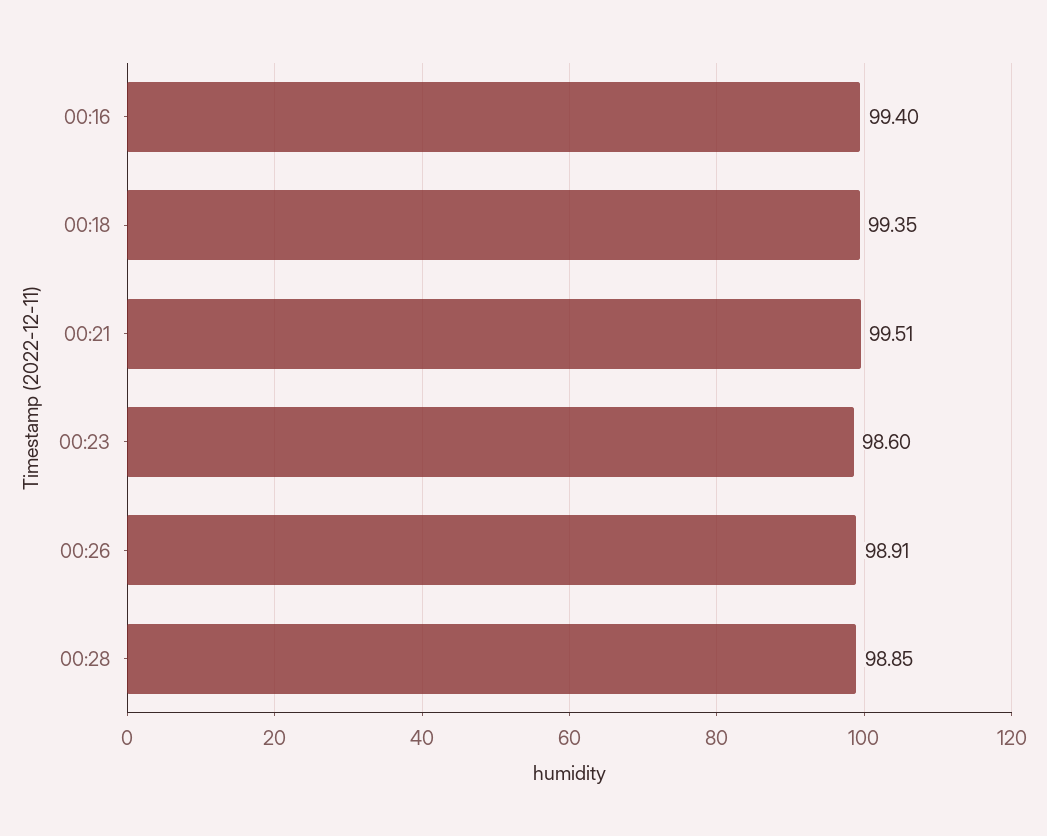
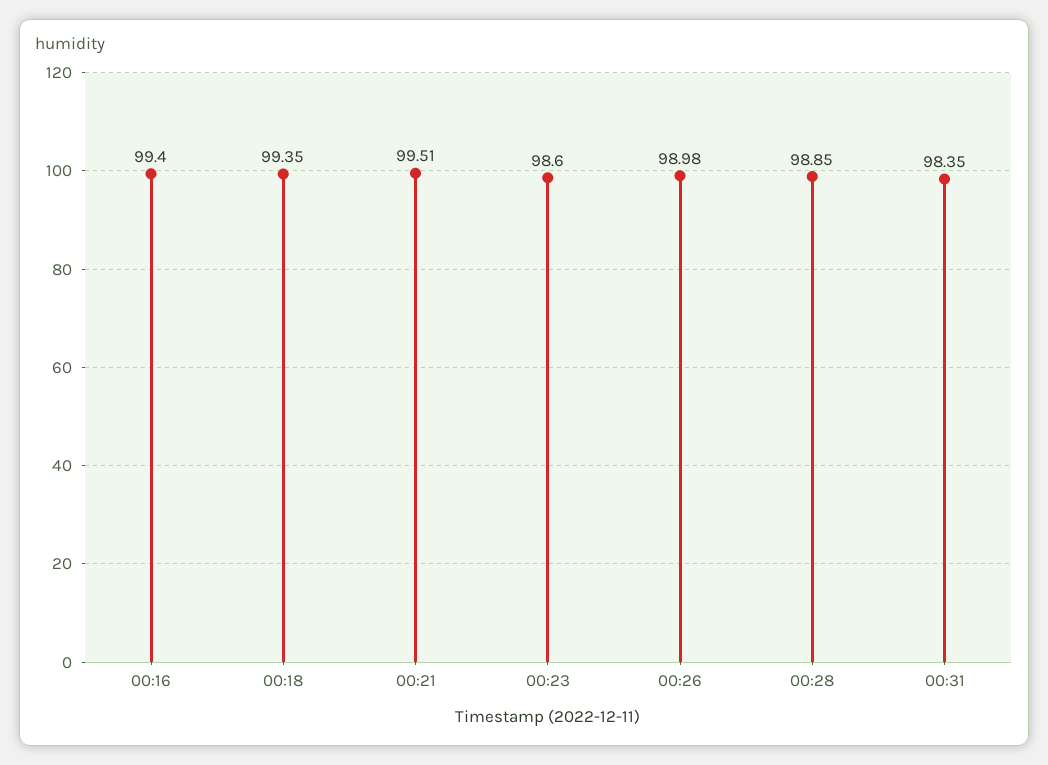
00:26: 98.91 -> 98.98
00:31: none -> 98.35

